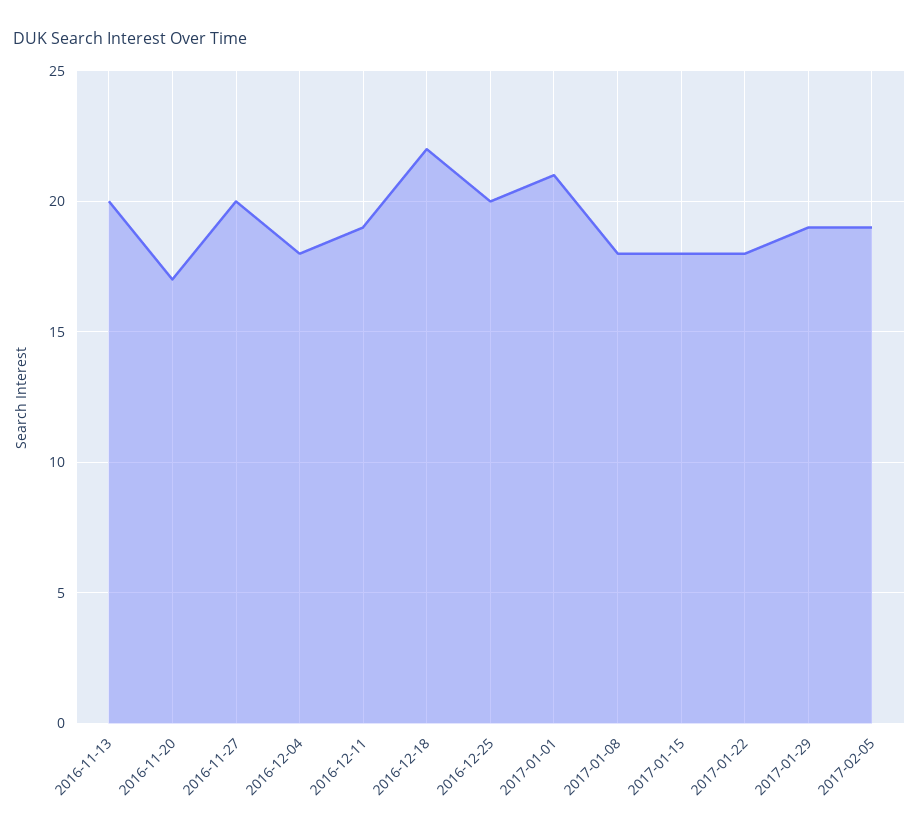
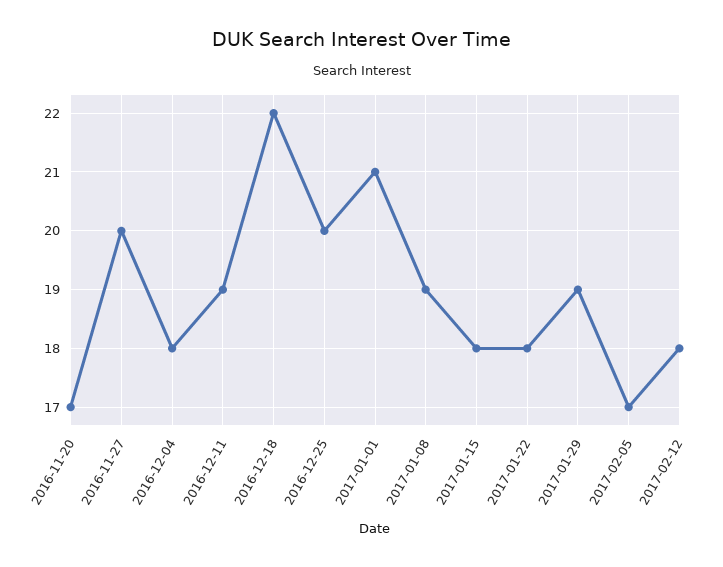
2016-11-13: 20 -> none
2017-01-08: 18 -> 19
2017-02-05: 19 -> 17
2017-02-12: none -> 18

